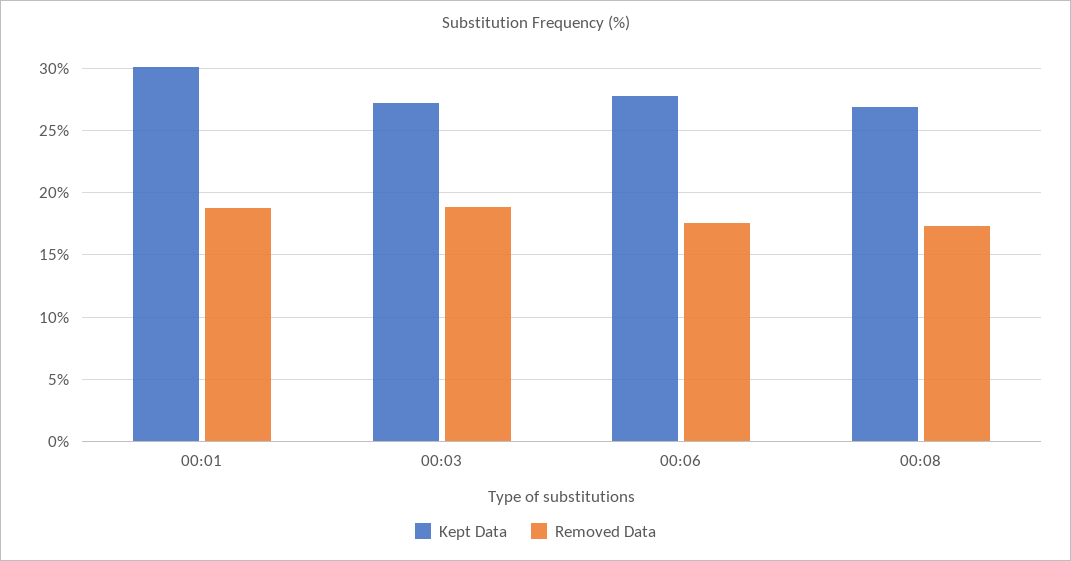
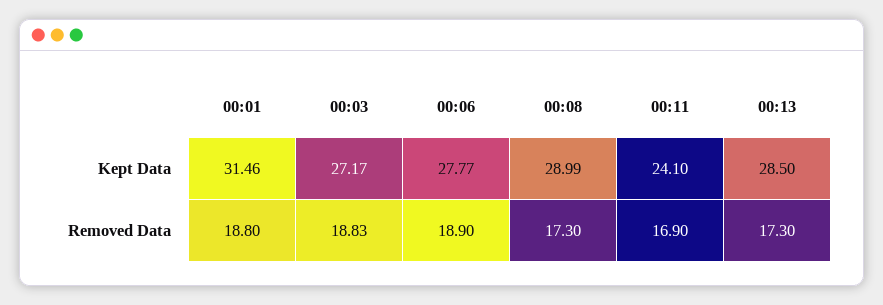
Kept Data, 00:01: 30 -> 31.46
Removed Data, 00:06: 17.5 -> 18.9
Kept Data, 00:08: 27 -> 28.99
Kept Data, 00:11: none -> 24.1
Kept Data, 00:13: none -> 28.5
Removed Data, 00:11: none -> 16.9
Removed Data, 00:13: none -> 17.3

